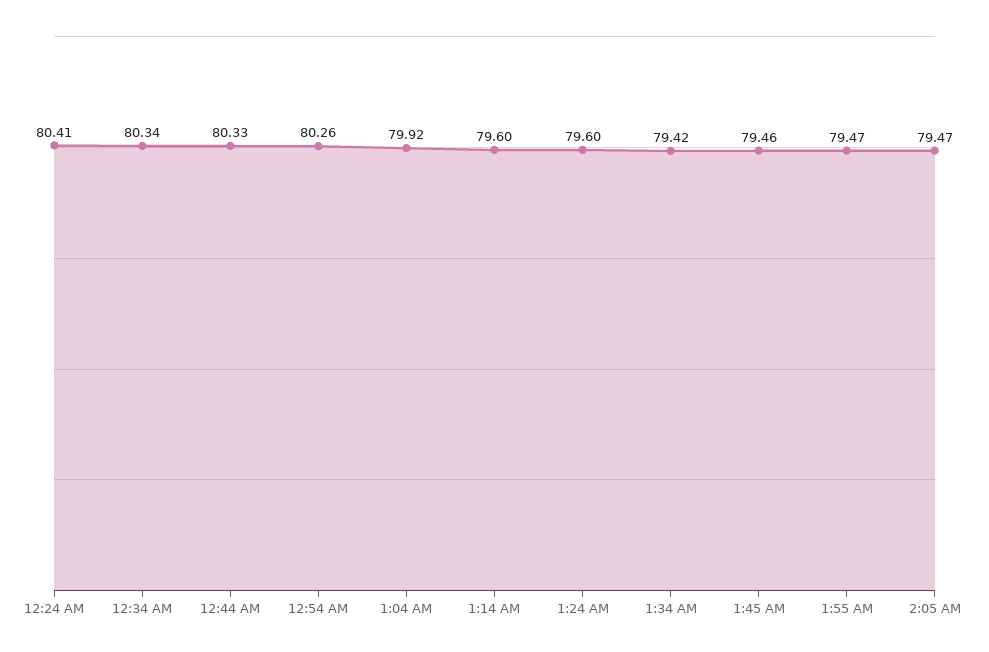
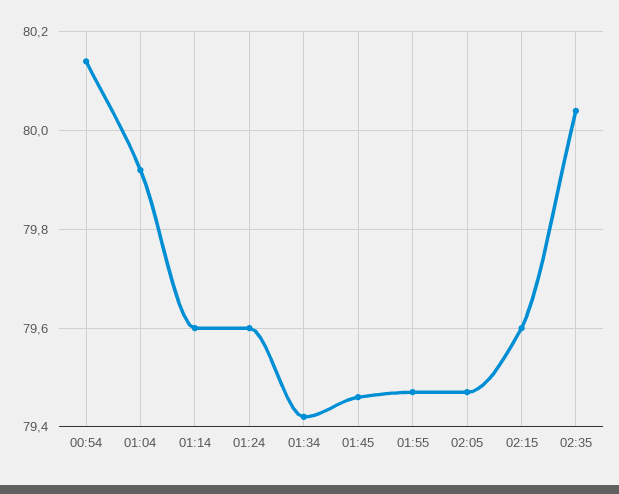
12:24 AM: 80.41 -> none
12:34 AM: 80.34 -> none
12:44 AM: 80.33 -> none
12:54 AM: 80.26 -> 80.15
02:15: none -> 79.6
02:35: none -> 80.05

